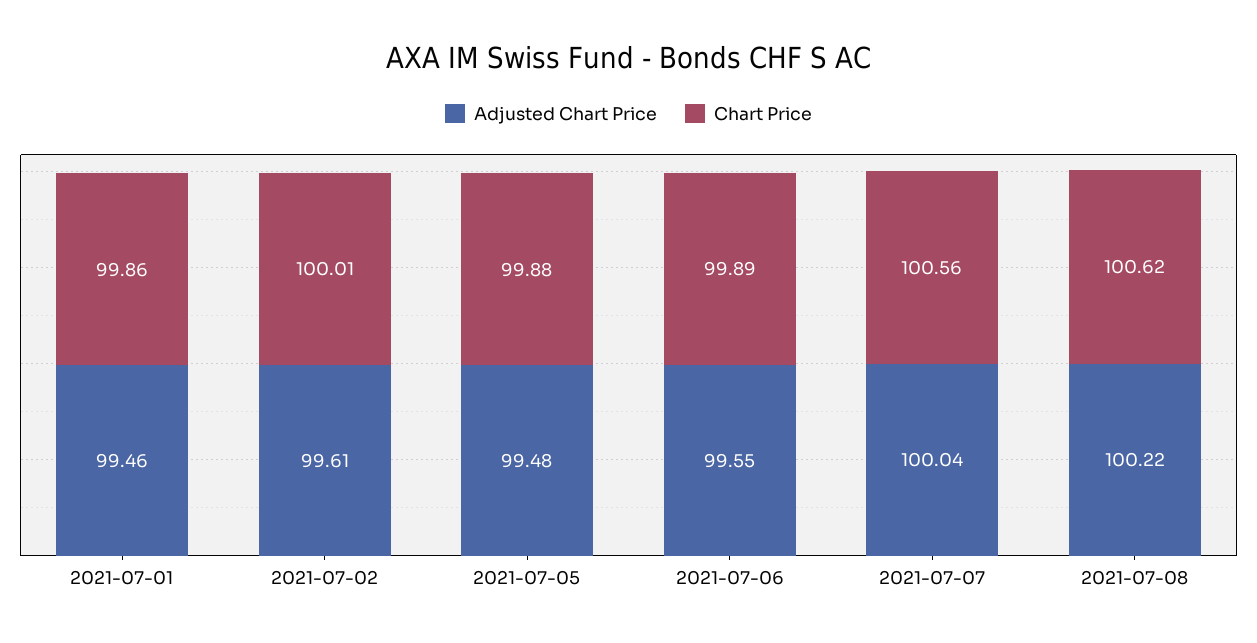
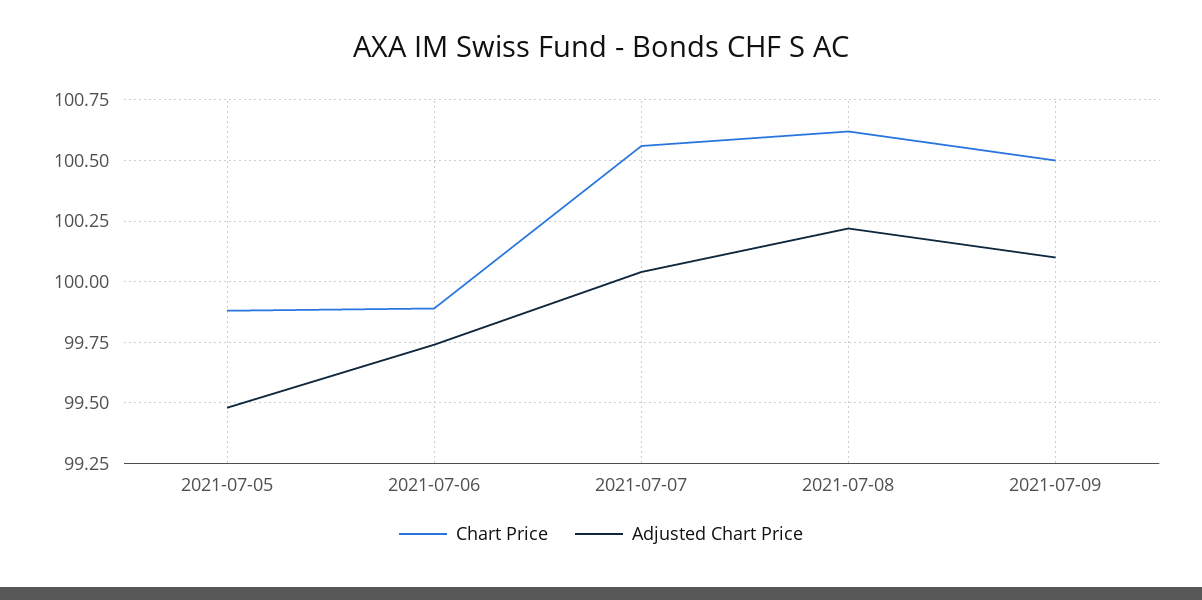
Adjusted Chart Price, 2021-07-01: 99.46 -> none
Chart Price, 2021-07-01: 99.86 -> none
Adjusted Chart Price, 2021-07-02: 99.61 -> none
Chart Price, 2021-07-02: 100.01 -> none
Adjusted Chart Price, 2021-07-06: 99.55 -> 99.75
Chart Price, 2021-07-09: none -> 100.5
Adjusted Chart Price, 2021-07-09: none -> 100.1

